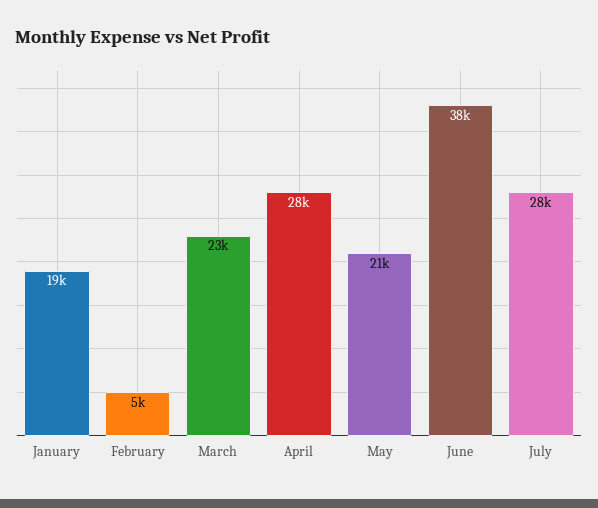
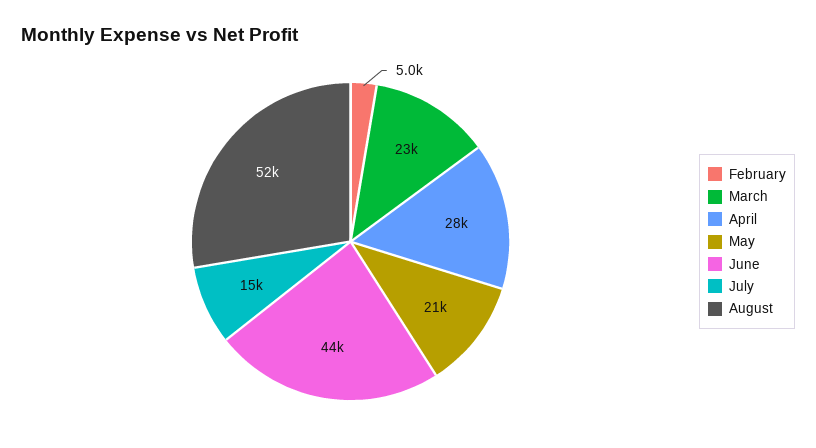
January: 19000 -> none
June: 38000 -> 44000
July: 28000 -> 15000
August: none -> 52000

